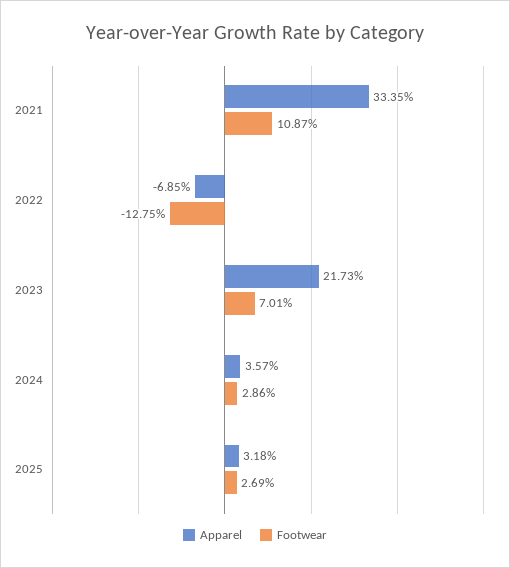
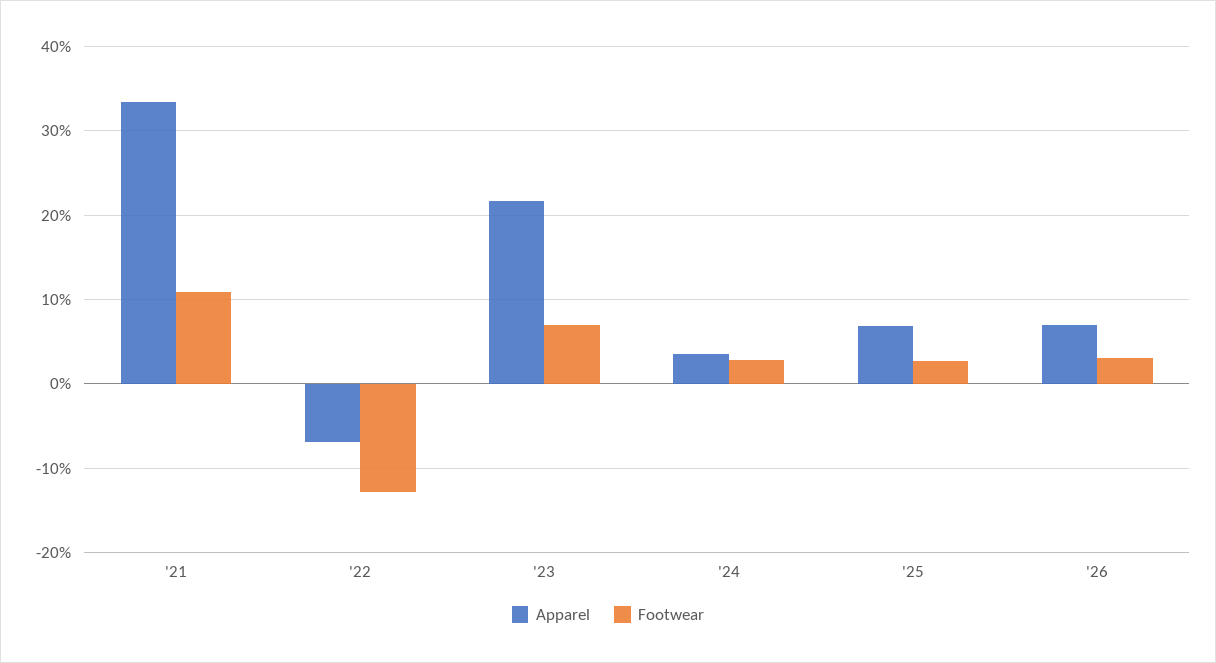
Apparel, 2025: 3.18 -> 7
Apparel, '26: none -> 7
Footwear, '26: none -> 3

